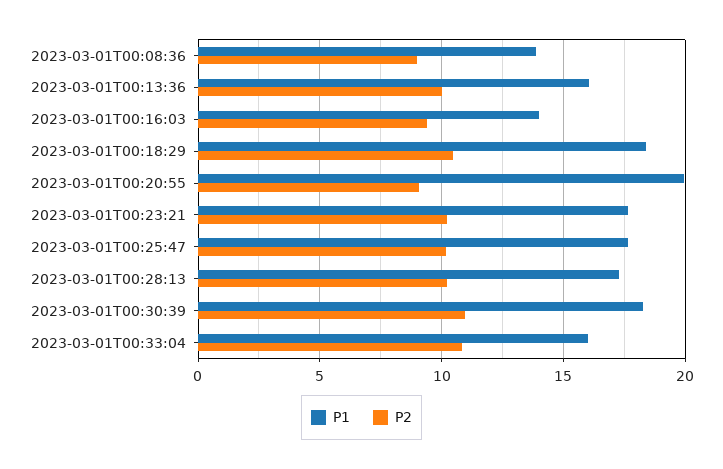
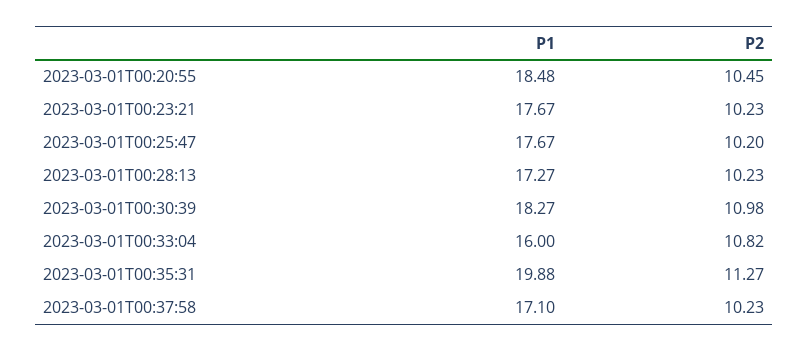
P1, 2023-03-01T00:08:36: 14 -> none
P2, 2023-03-01T00:08:36: 9 -> none
P1, 2023-03-01T00:13:36: 16 -> none
P2, 2023-03-01T00:13:36: 10 -> none
P1, 2023-03-01T00:16:03: 14 -> none
P2, 2023-03-01T00:16:03: 9.5 -> none
P1, 2023-03-01T00:18:29: 18.5 -> none
P2, 2023-03-01T00:18:29: 10.5 -> none
P1, 2023-03-01T00:20:55: 20 -> 18.48
P2, 2023-03-01T00:20:55: 9 -> 10.45
P1, 2023-03-01T00:35:31: none -> 19.88
P2, 2023-03-01T00:35:31: none -> 11.27
P1, 2023-03-01T00:37:58: none -> 17.1
P2, 2023-03-01T00:37:58: none -> 10.23

